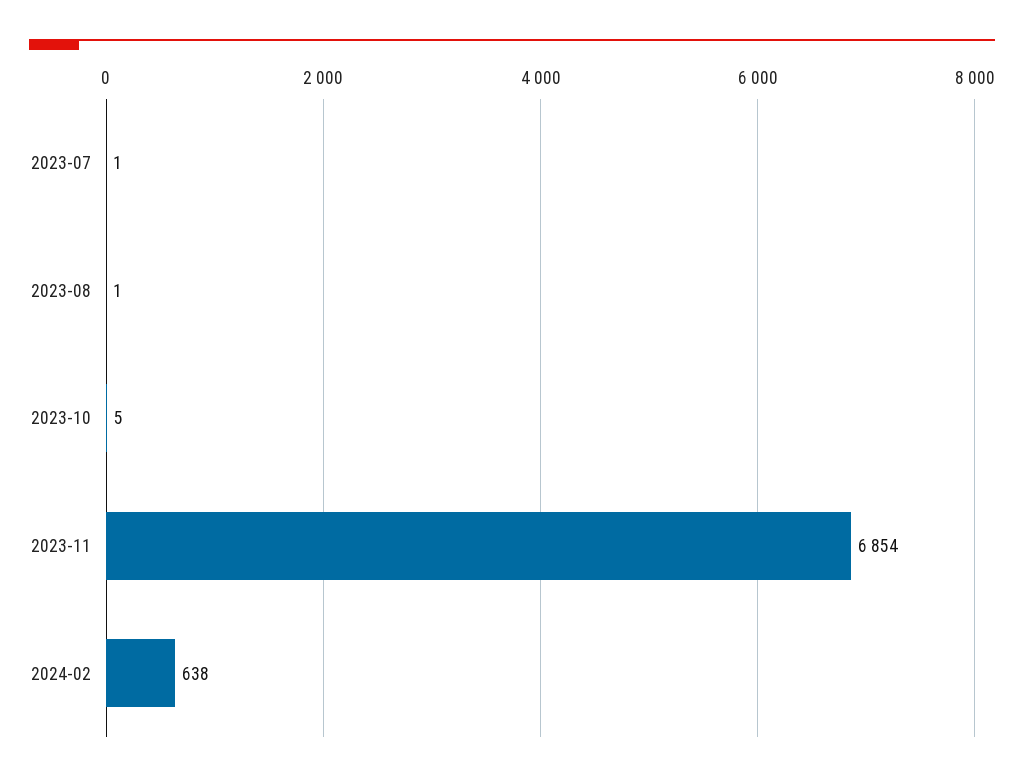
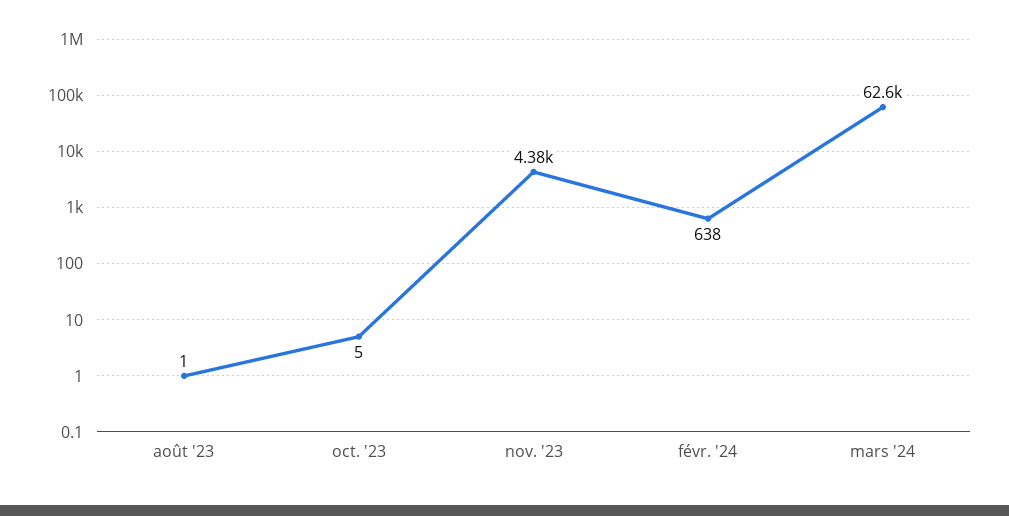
2023-07: 1 -> none
2023-11: 6854 -> 4380
mars '24: none -> 62600

